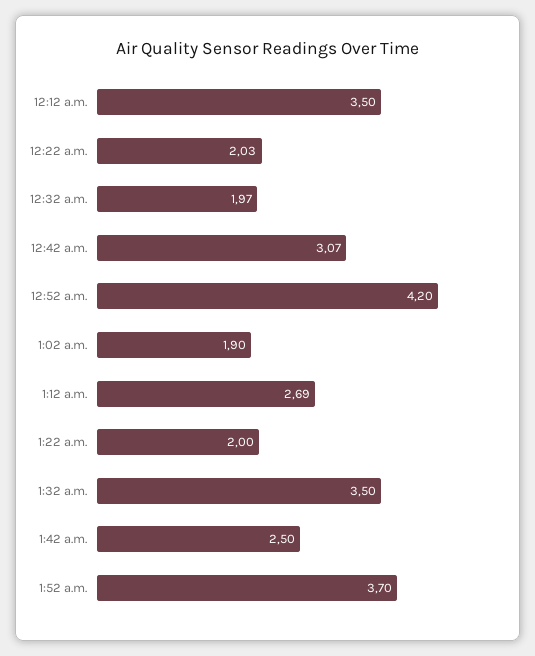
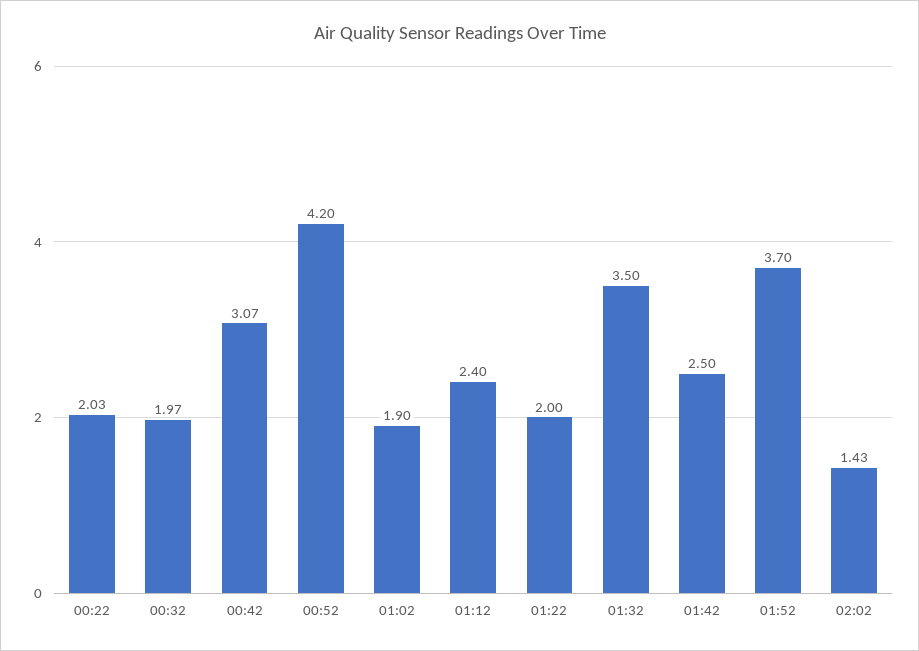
12:12 a.m.: 3.5 -> none
1:12 a.m.: 2.69 -> 2.4
02:02: none -> 1.43

